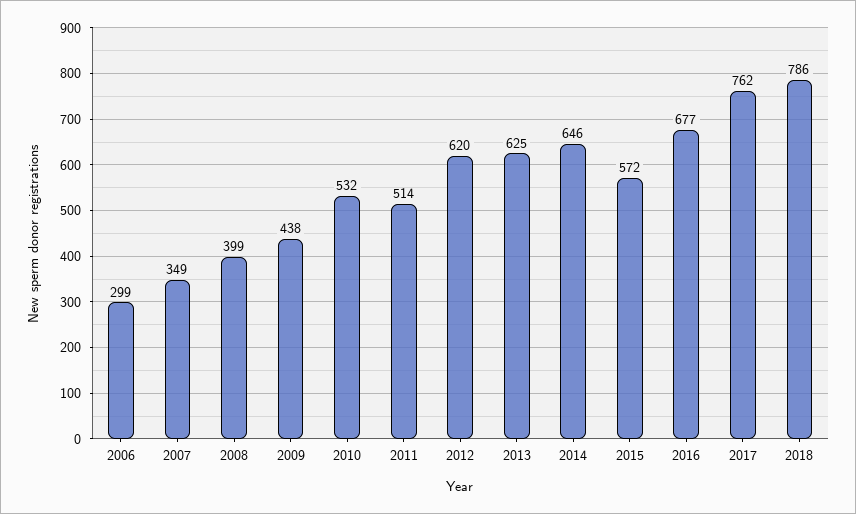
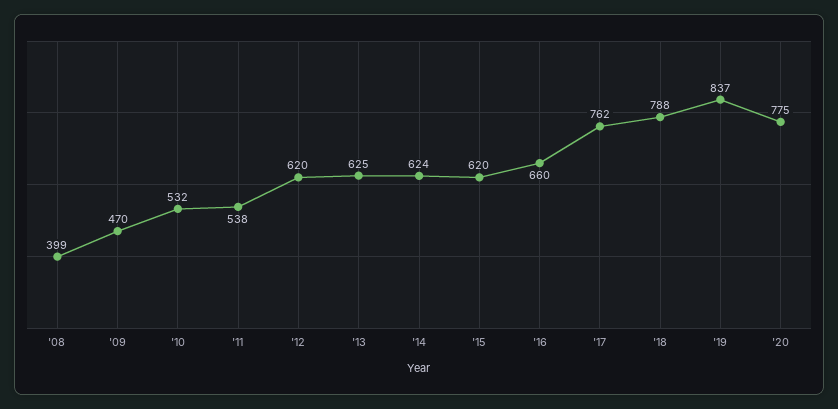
2006: 299 -> none
2007: 349 -> none
2009: 438 -> 470
2011: 514 -> 538
2014: 646 -> 624
2015: 572 -> 620
2016: 677 -> 660
2018: 786 -> 788
'19: none -> 837
'20: none -> 775

